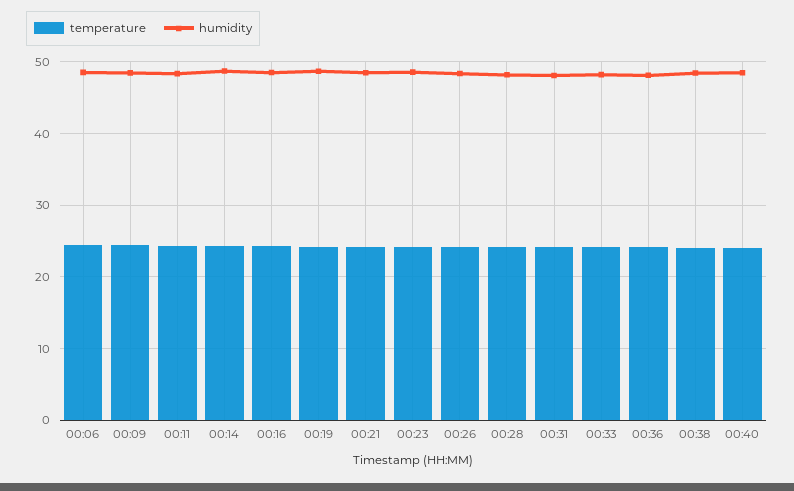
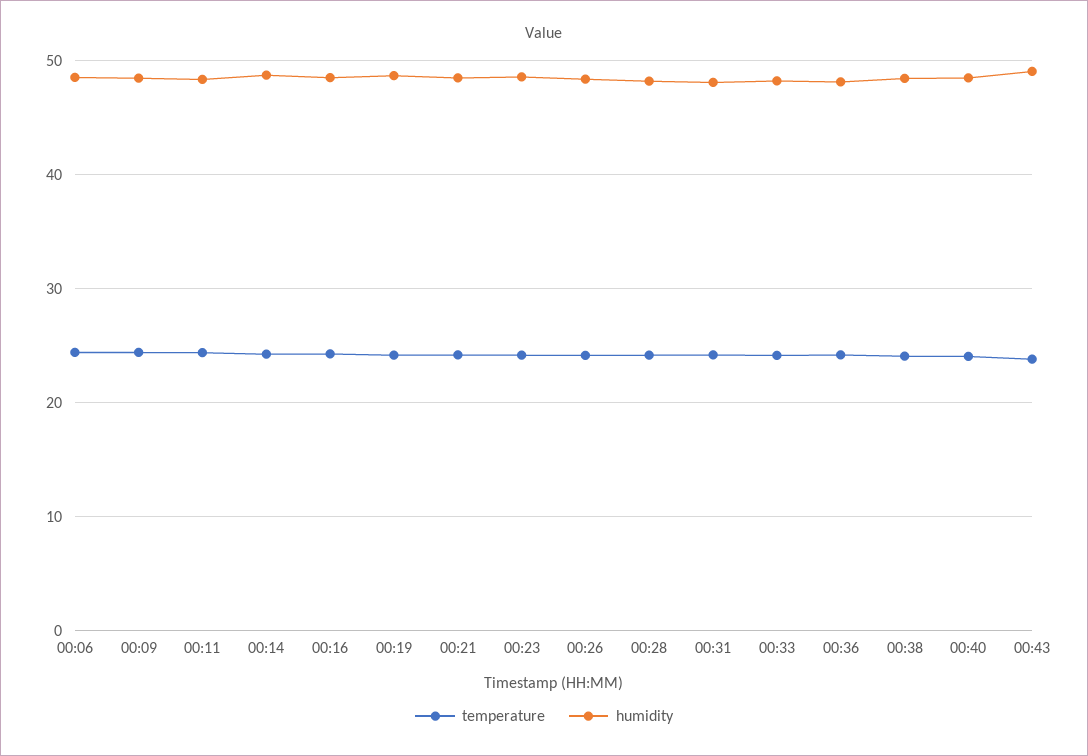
temperature, 00:43: none -> 24
humidity, 00:43: none -> 49

